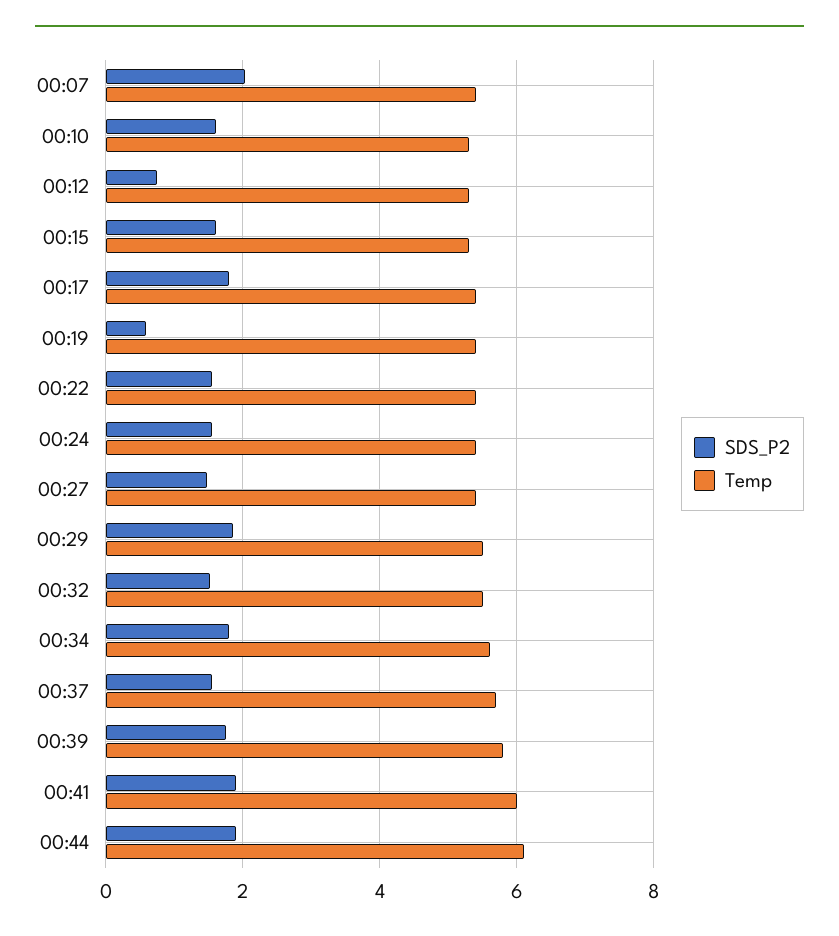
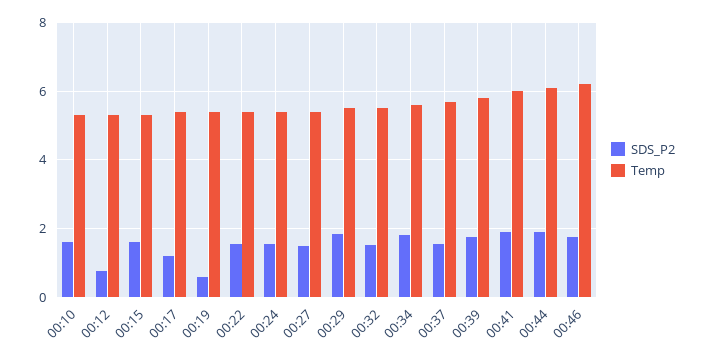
SDS_P2, 00:07: 2 -> none
Temp, 00:07: 5.4 -> none
SDS_P2, 00:17: 1.8 -> 1.2
SDS_P2, 00:46: none -> 1.8
Temp, 00:46: none -> 6.2

